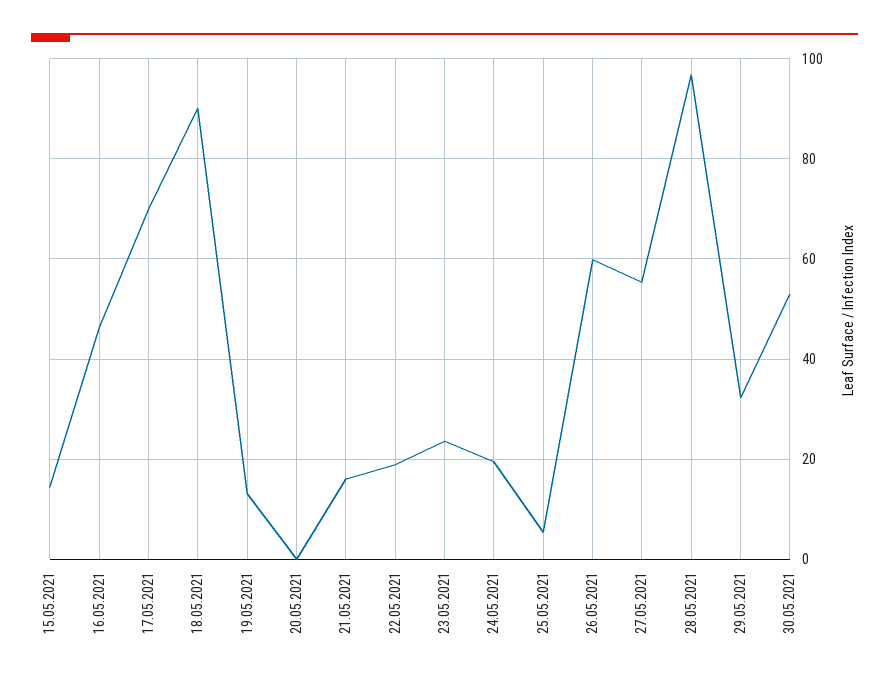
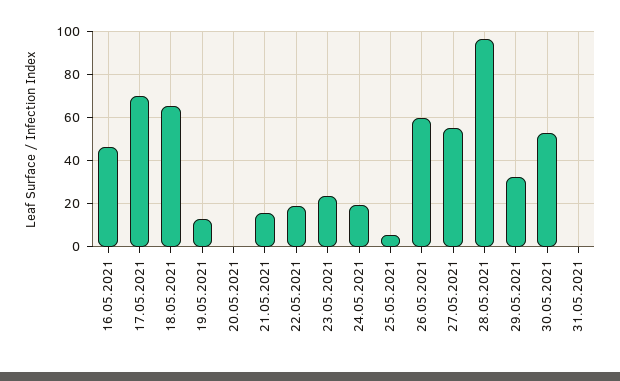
15.05.2021: 14 -> none
18.05.2021: 90 -> 65
31.05.2021: none -> 0

